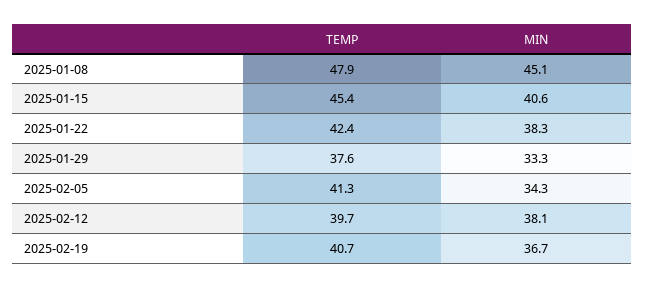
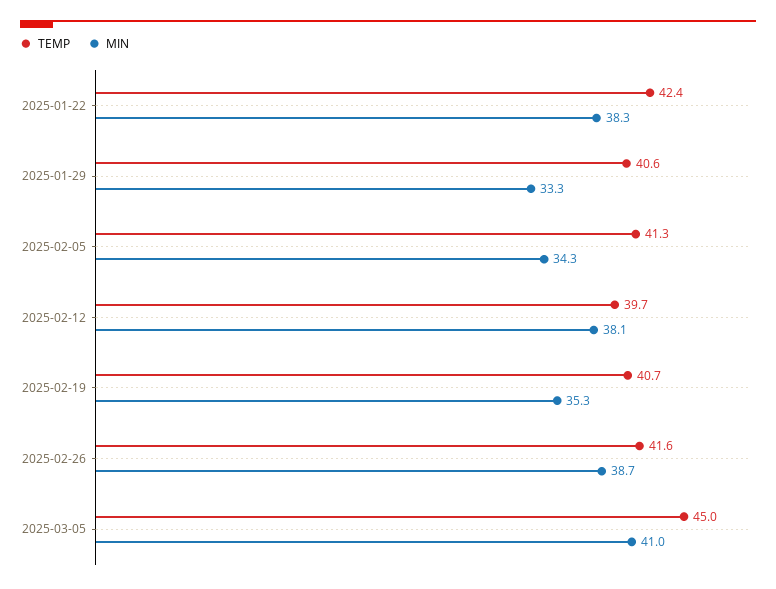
TEMP, 2025-01-08: 47.9 -> none
MIN, 2025-01-08: 45.1 -> none
TEMP, 2025-01-15: 45.4 -> none
MIN, 2025-01-15: 40.6 -> none
TEMP, 2025-01-29: 37.6 -> 40.6
MIN, 2025-02-19: 36.7 -> 35.3
TEMP, 2025-02-26: none -> 41.6
MIN, 2025-02-26: none -> 38.7
TEMP, 2025-03-05: none -> 45
MIN, 2025-03-05: none -> 41

